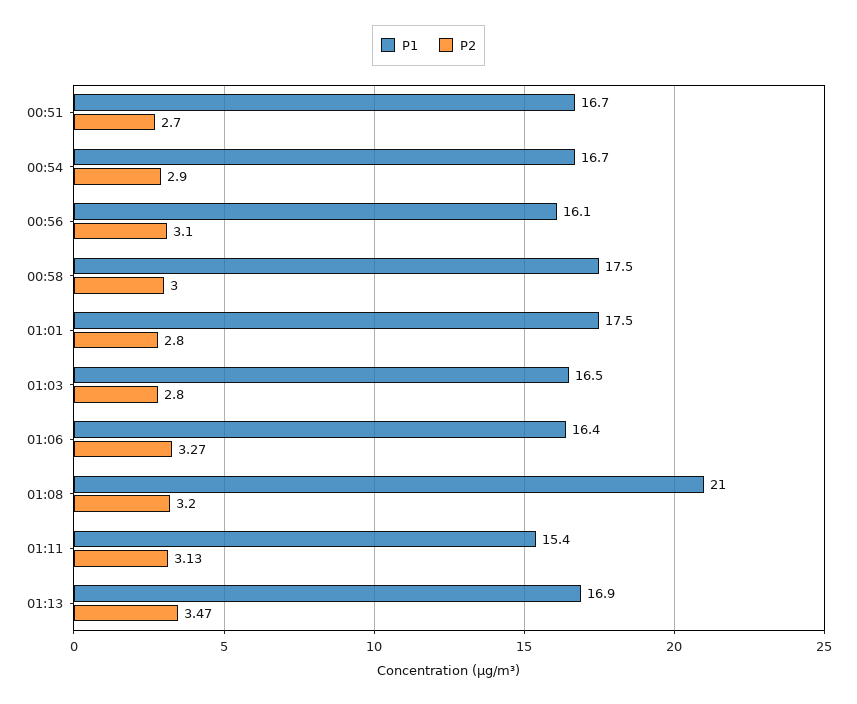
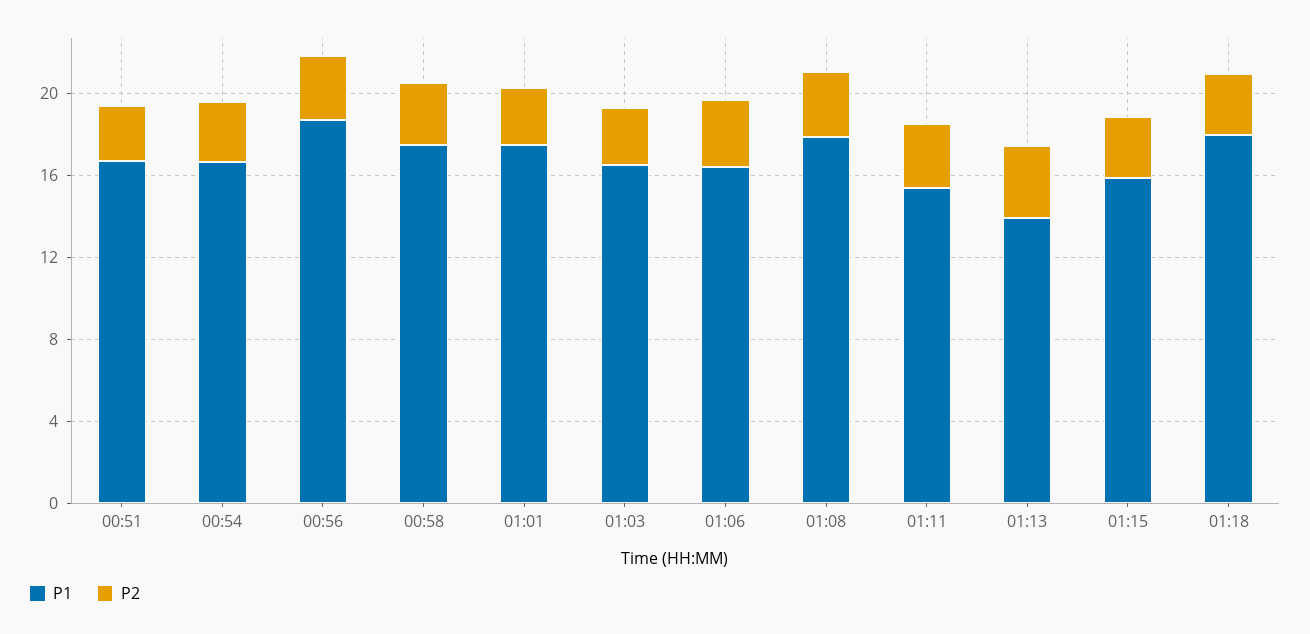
P1, 00:56: 16.1 -> 19
P1, 01:08: 21 -> 18
P1, 01:13: 16.9 -> 14
P1, 01:15: none -> 16
P2, 01:15: none -> 3
P1, 01:18: none -> 18
P2, 01:18: none -> 3

